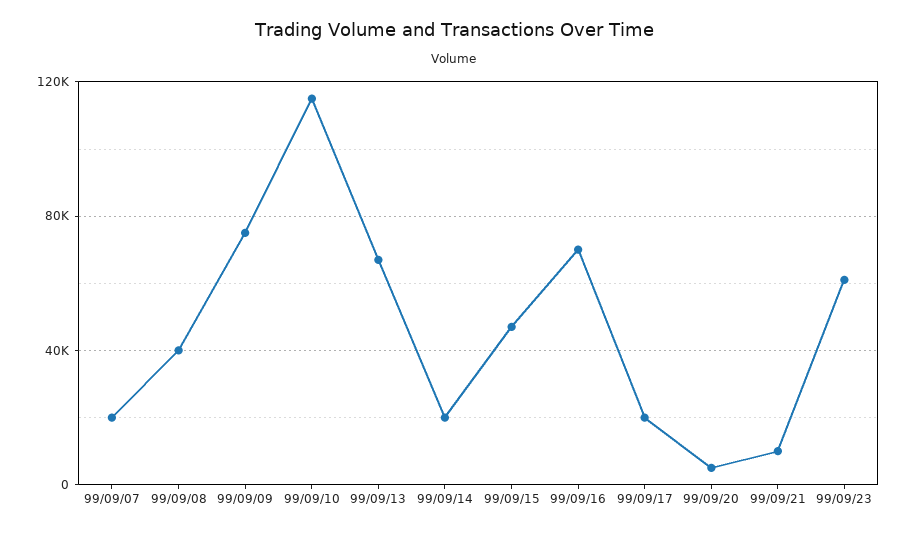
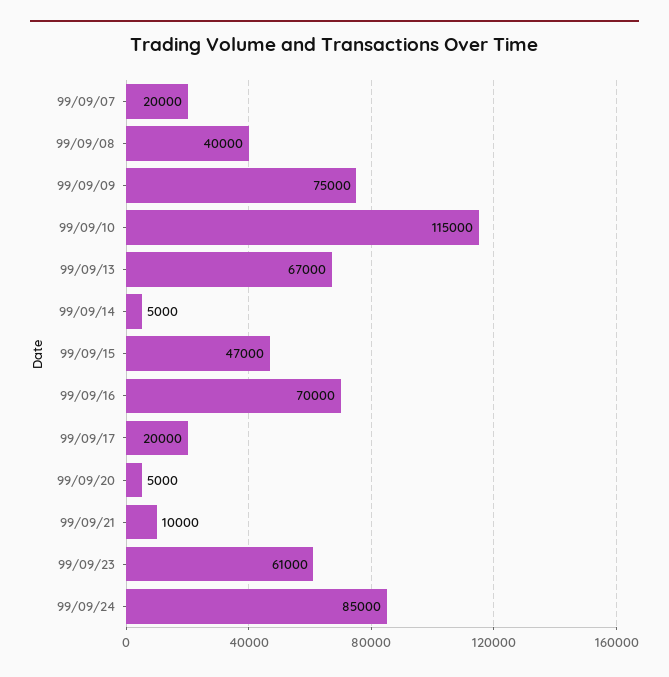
99/09/14: 20000 -> 5000
99/09/24: none -> 85000

